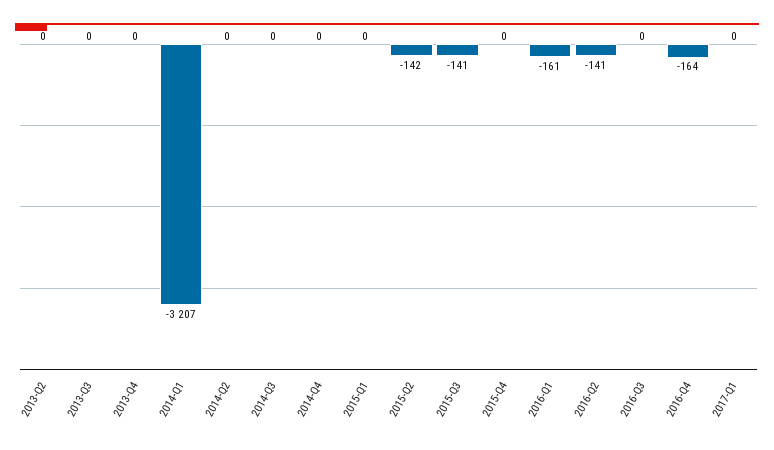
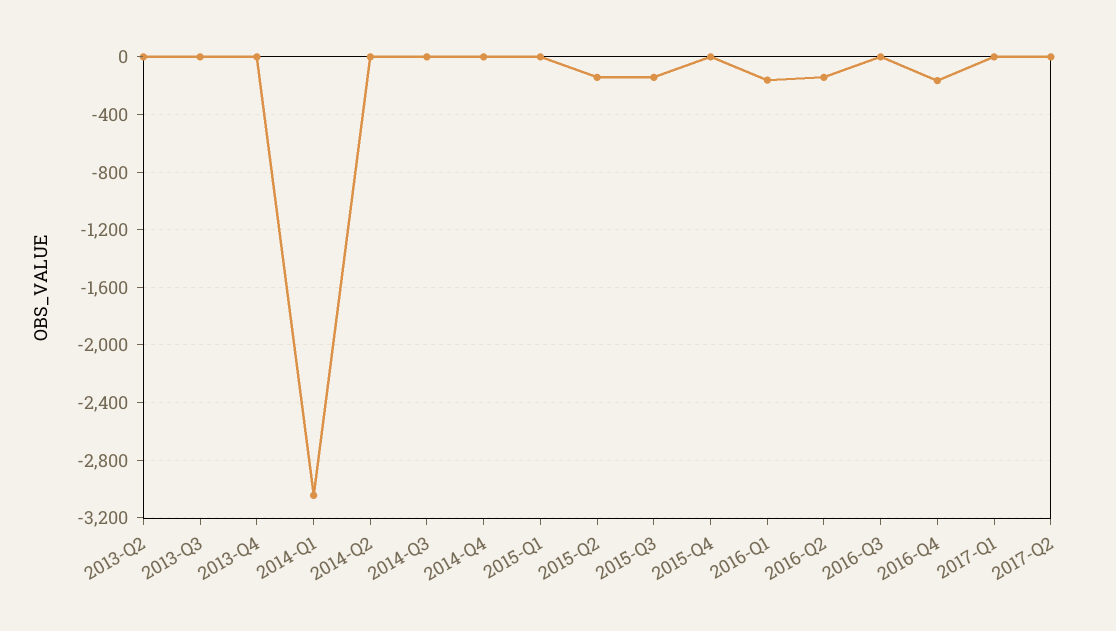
2014-Q1: -3207 -> -3050
2017-Q2: none -> 0

